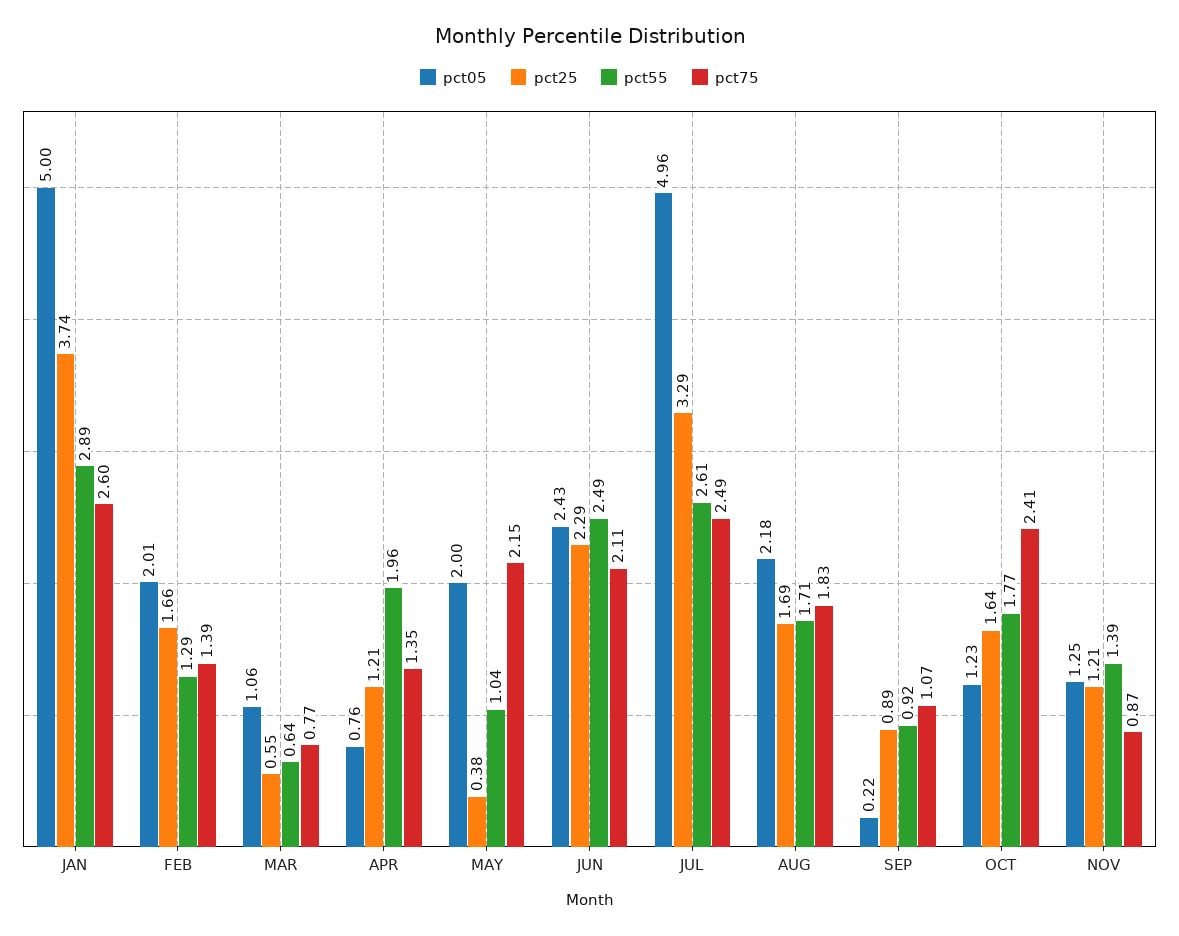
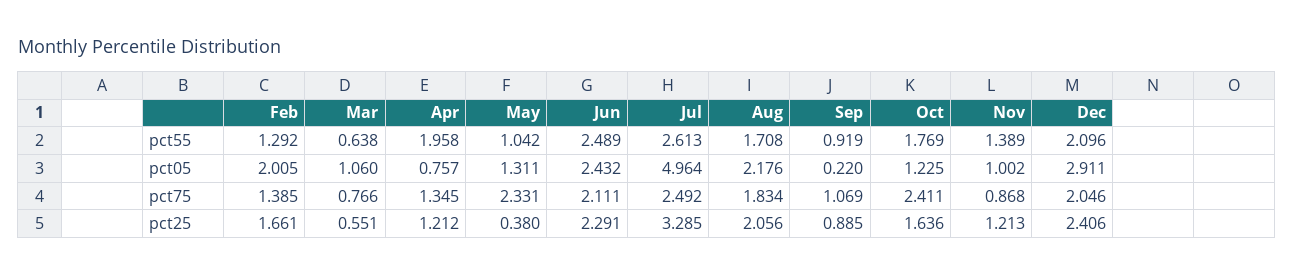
pct05, JAN: 5 -> none
pct25, JAN: 3.74 -> none
pct55, JAN: 2.89 -> none
pct75, JAN: 2.6 -> none
pct05, MAY: 2 -> 1.311
pct75, MAY: 2.15 -> 2.331
pct25, AUG: 1.69 -> 2.056
pct05, NOV: 1.25 -> 1.002
pct55, Dec: none -> 2.096
pct05, Dec: none -> 2.911
pct75, Dec: none -> 2.046
pct25, Dec: none -> 2.406

